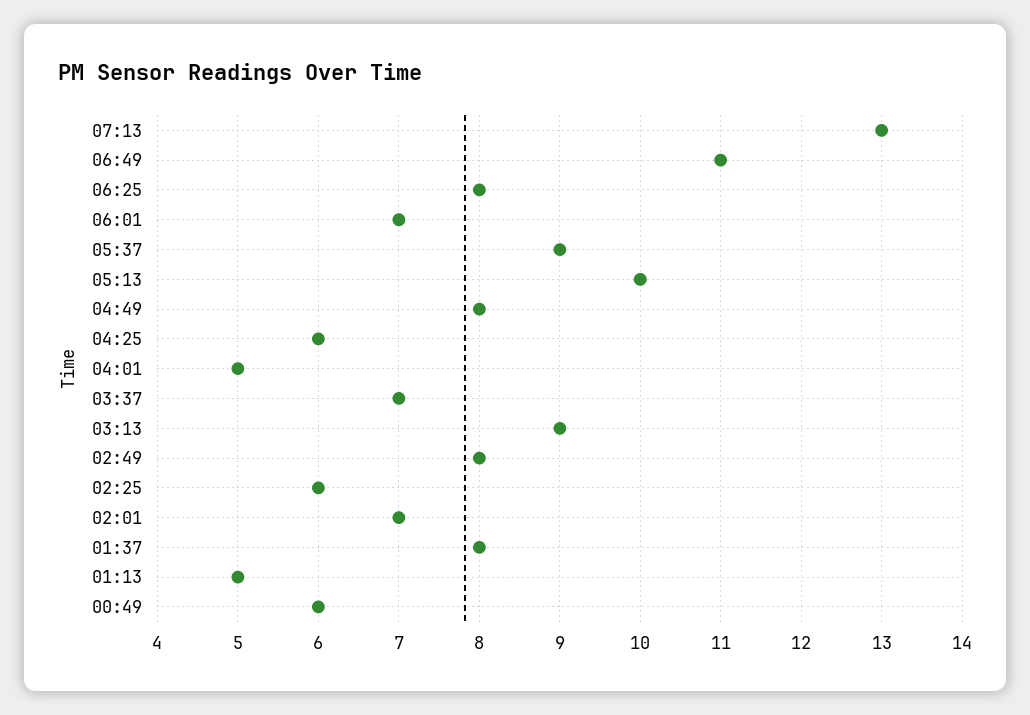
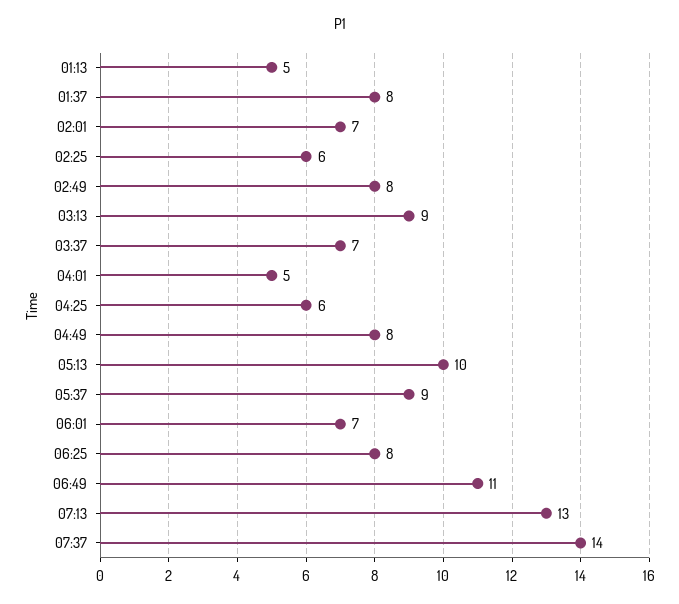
00:49: 6 -> none
07:37: none -> 14

